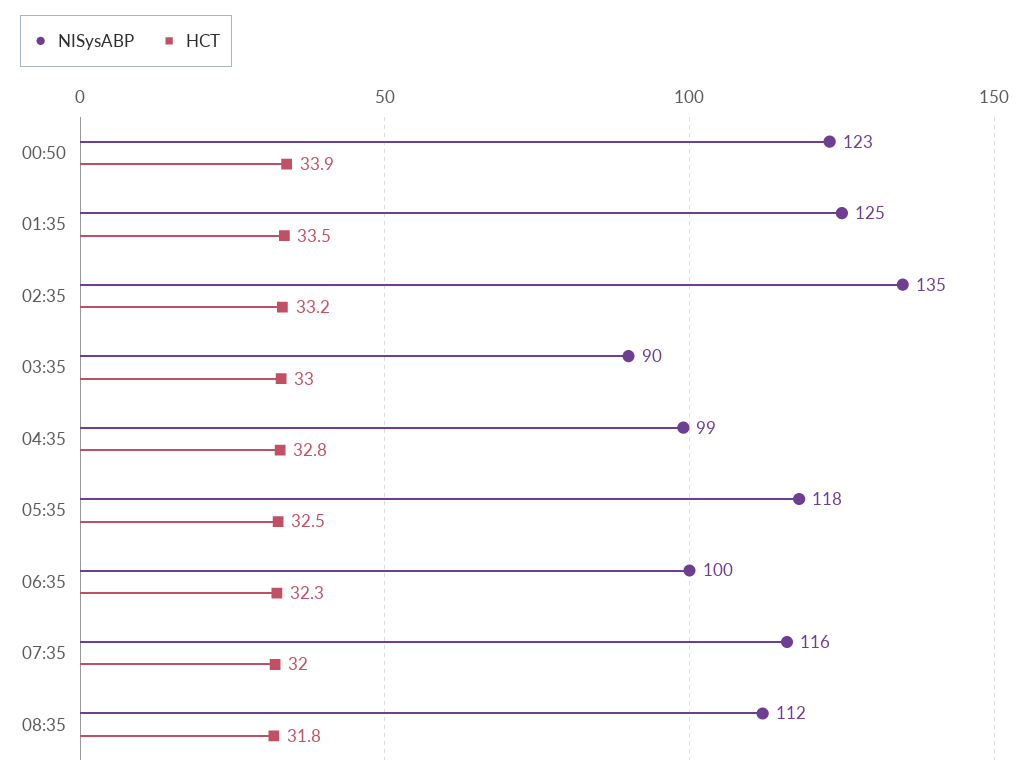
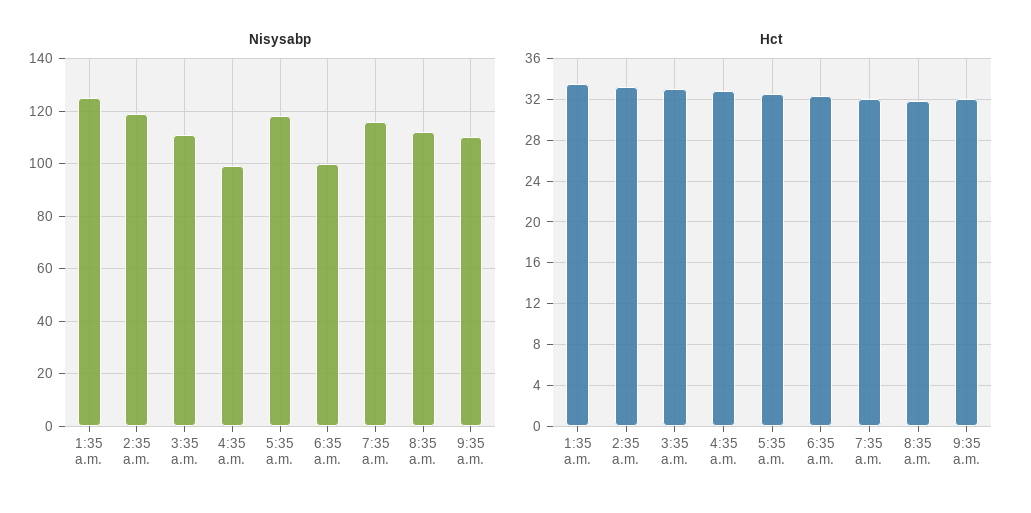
NISysABP, 00:50: 123 -> none
HCT, 00:50: 33.9 -> none
NISysABP, 02:35: 135 -> 120
NISysABP, 03:35: 90 -> 110
NISysABP, 9:35 a.m.: none -> 110
HCT, 9:35 a.m.: none -> 32

